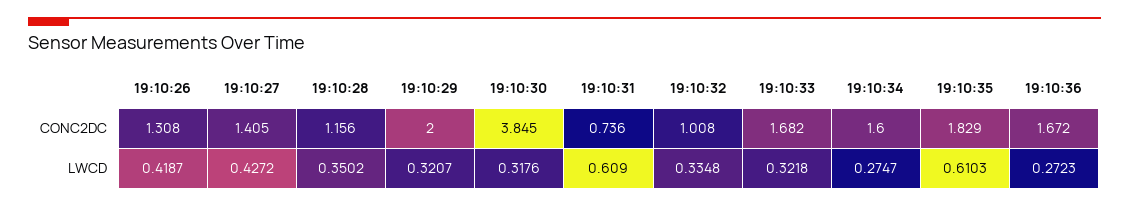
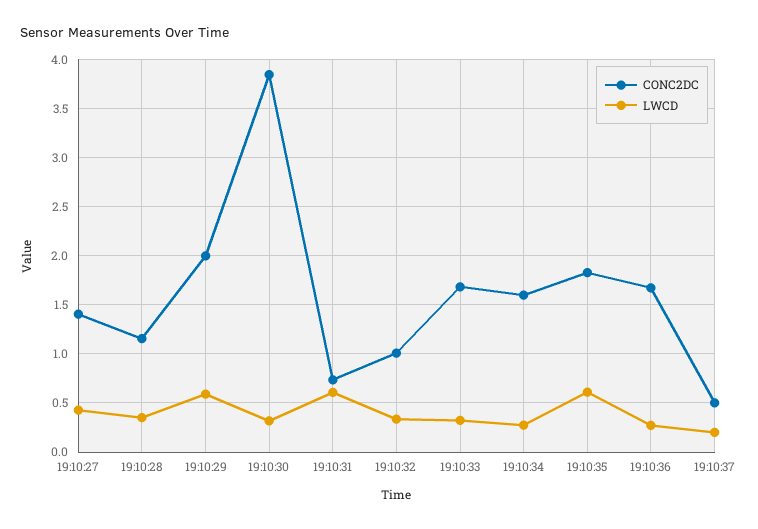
CONC2DC, 19:10:26: 1.308 -> none
LWCD, 19:10:26: 0.4187 -> none
LWCD, 19:10:29: 0.3207 -> 0.6
CONC2DC, 19:10:37: none -> 0.5
LWCD, 19:10:37: none -> 0.2

